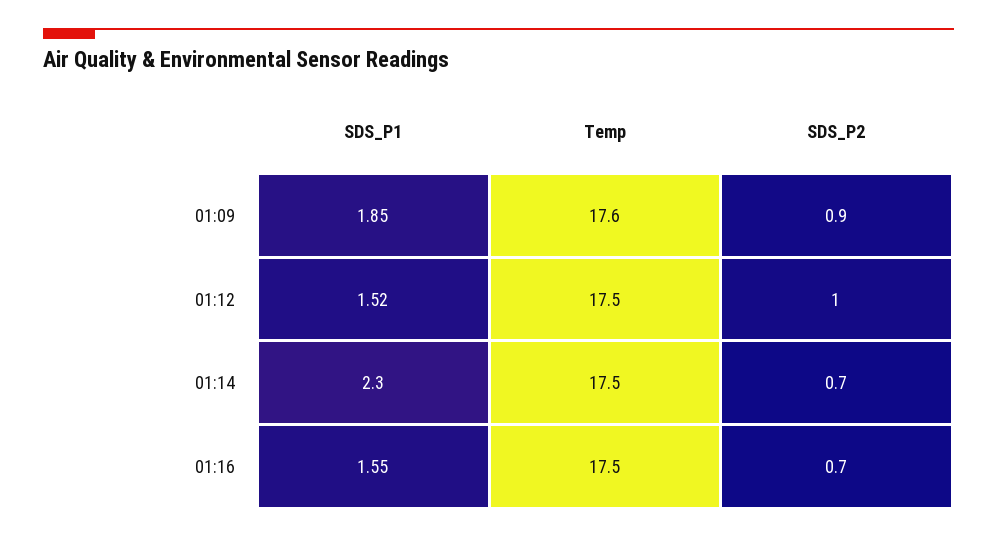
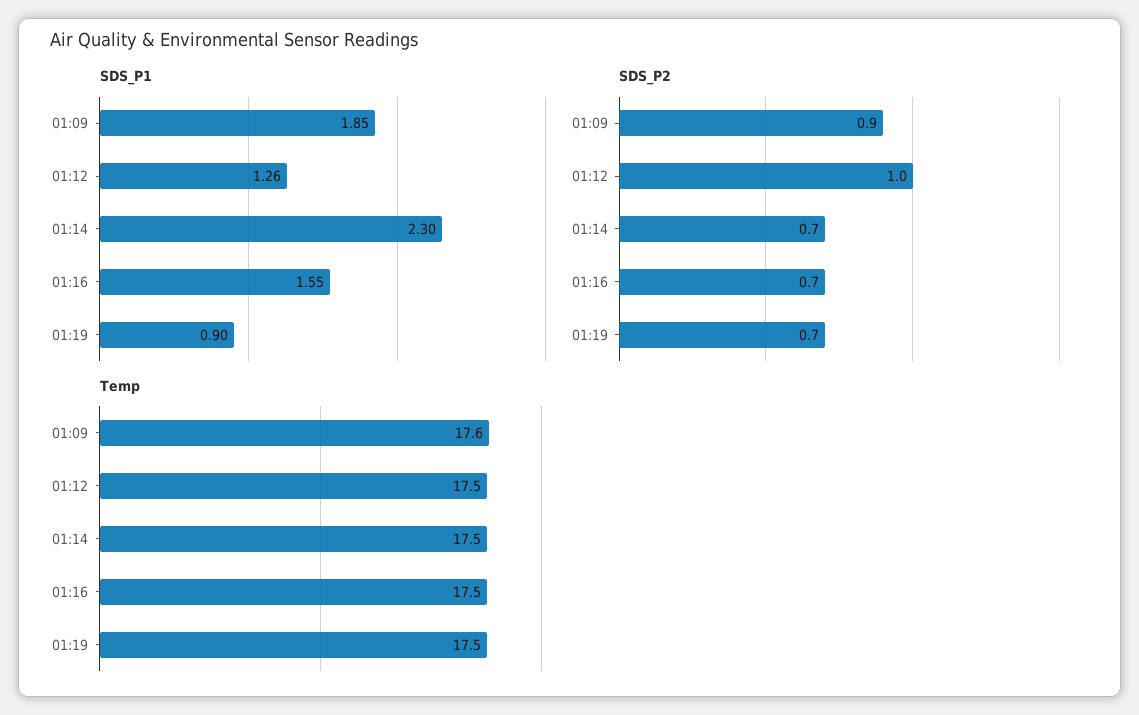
SDS_P1, 01:12: 1.52 -> 1.26
SDS_P1, 01:19: none -> 0.9
SDS_P2, 01:19: none -> 0.7
Temp, 01:19: none -> 17.5

